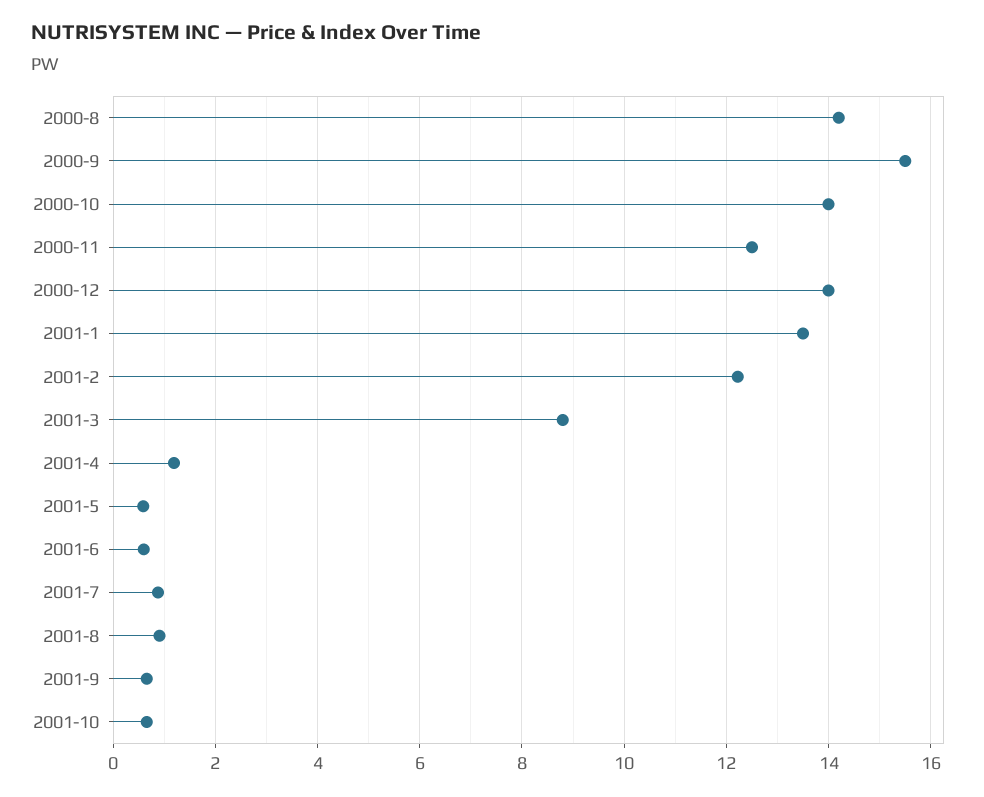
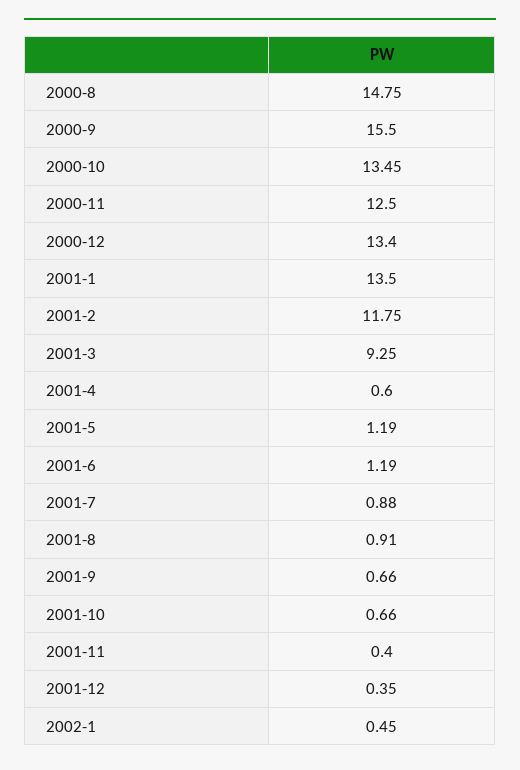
2000-8: 14.2 -> 14.75
2000-10: 14 -> 13.45
2000-12: 14 -> 13.4
2001-2: 12.2 -> 11.75
2001-3: 8.8 -> 9.25
2001-4: 1.2 -> 0.6
2001-5: 0.6 -> 1.19
2001-6: 0.6 -> 1.19
2001-11: none -> 0.4
2001-12: none -> 0.35
2002-1: none -> 0.45

